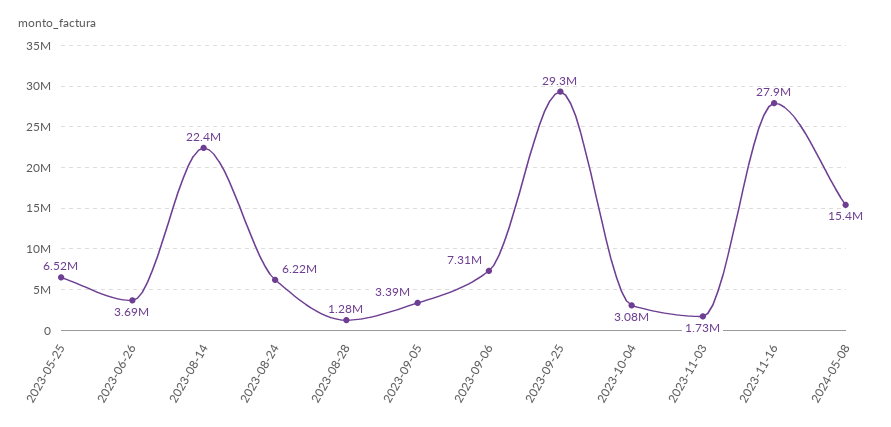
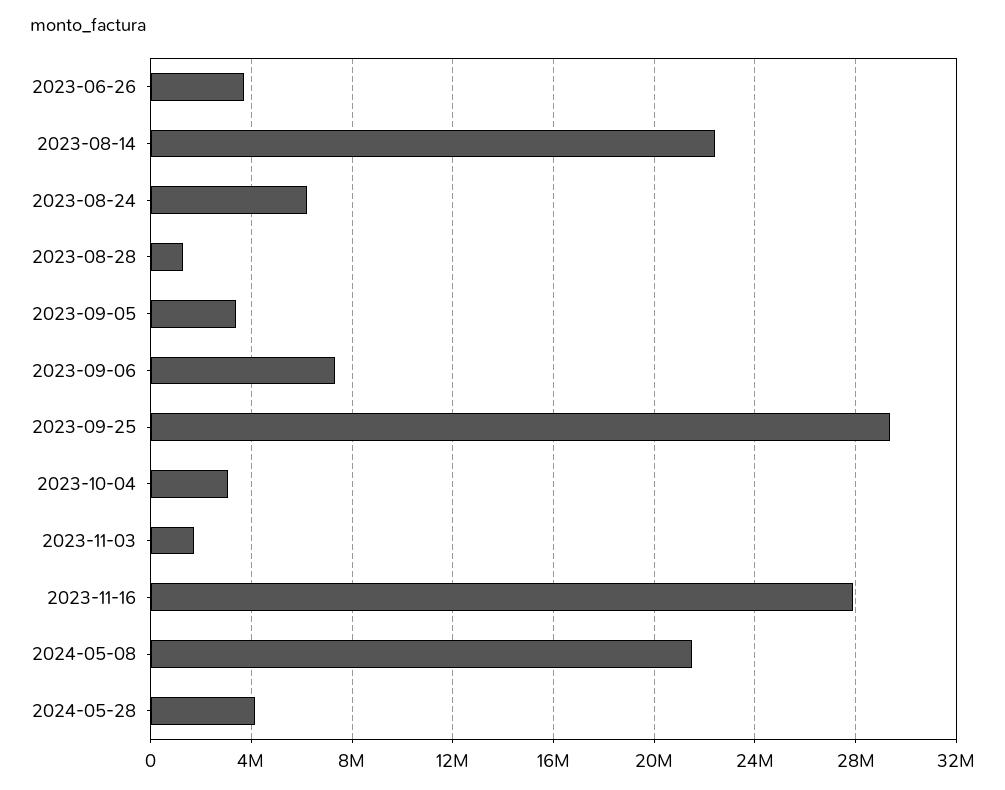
2023-05-25: 6520000 -> none
2024-05-08: 15400000 -> 21500000
2024-05-28: none -> 4000000

